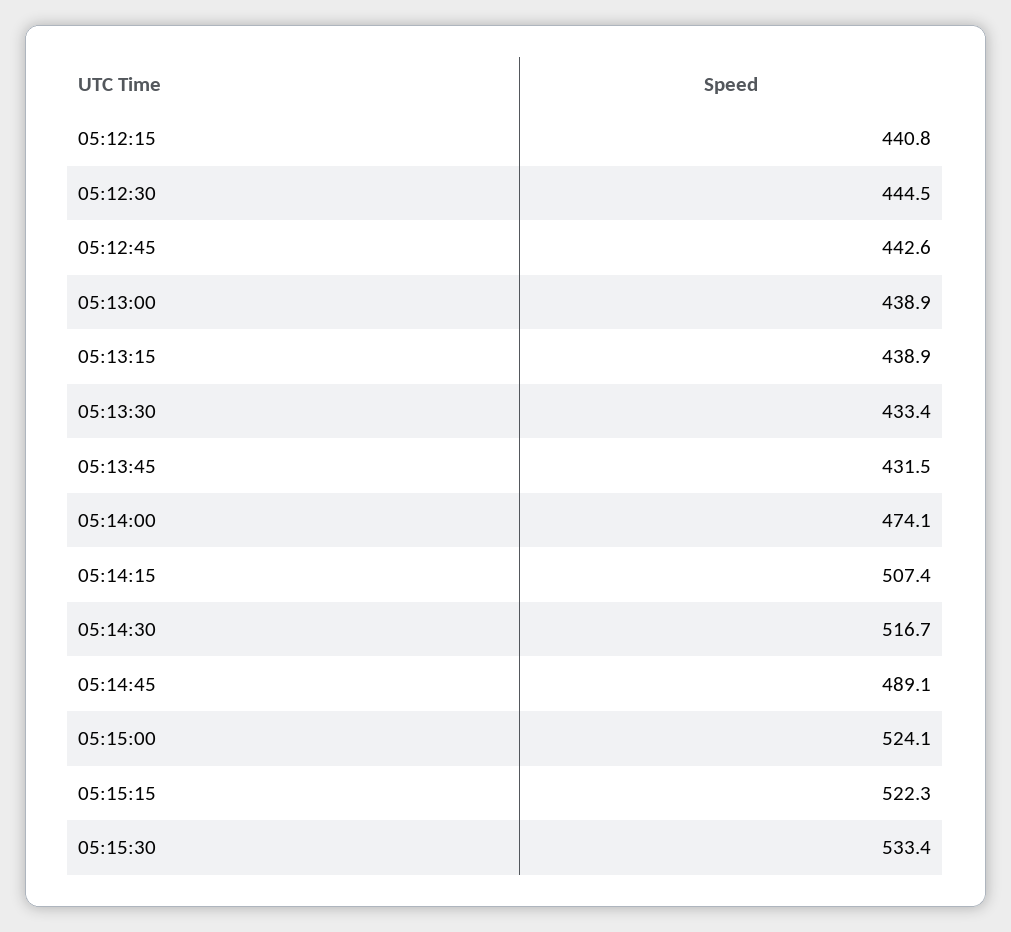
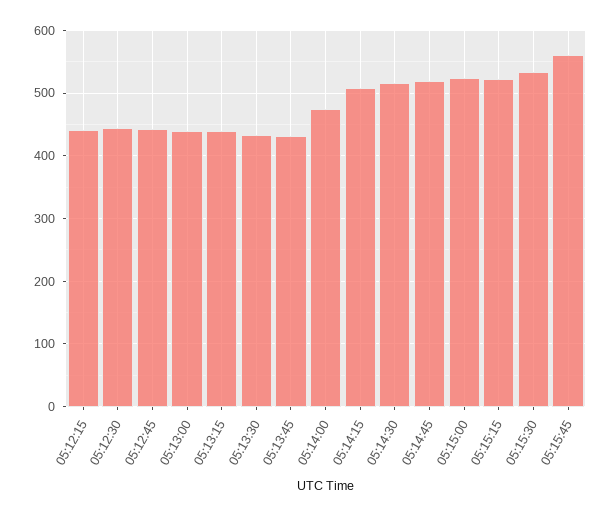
05:14:45: 489.1 -> 520
05:15:45: none -> 560

